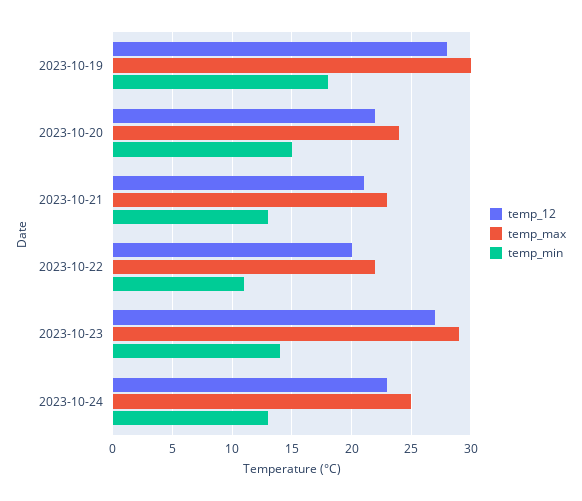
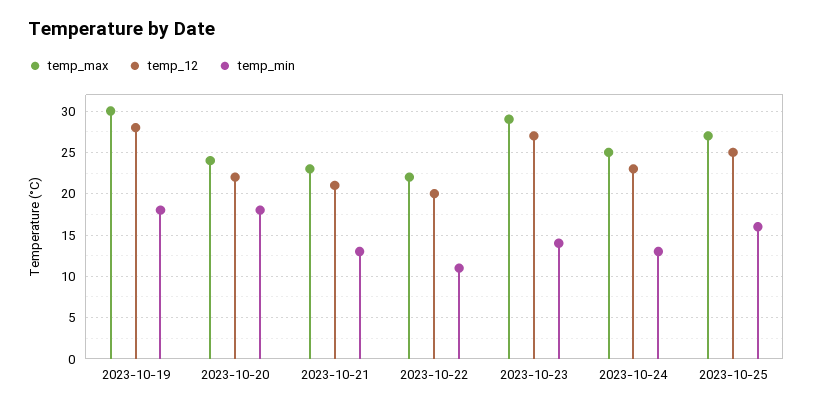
temp_min, 2023-10-20: 15 -> 18
temp_max, 2023-10-25: none -> 27
temp_12, 2023-10-25: none -> 25
temp_min, 2023-10-25: none -> 16

